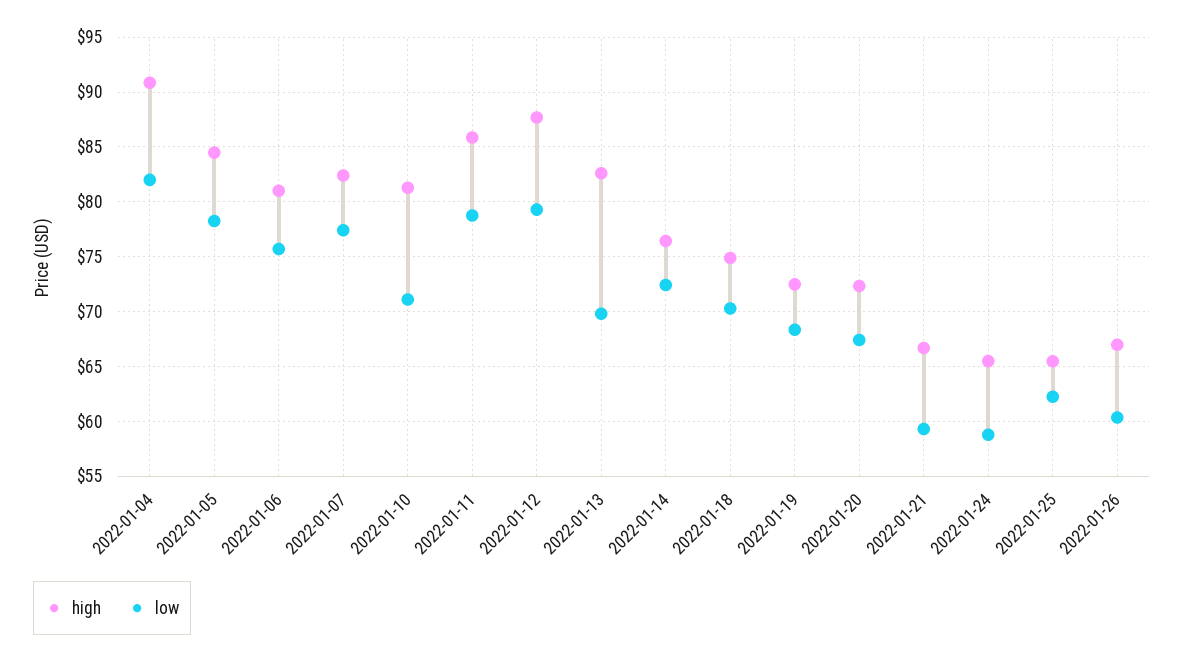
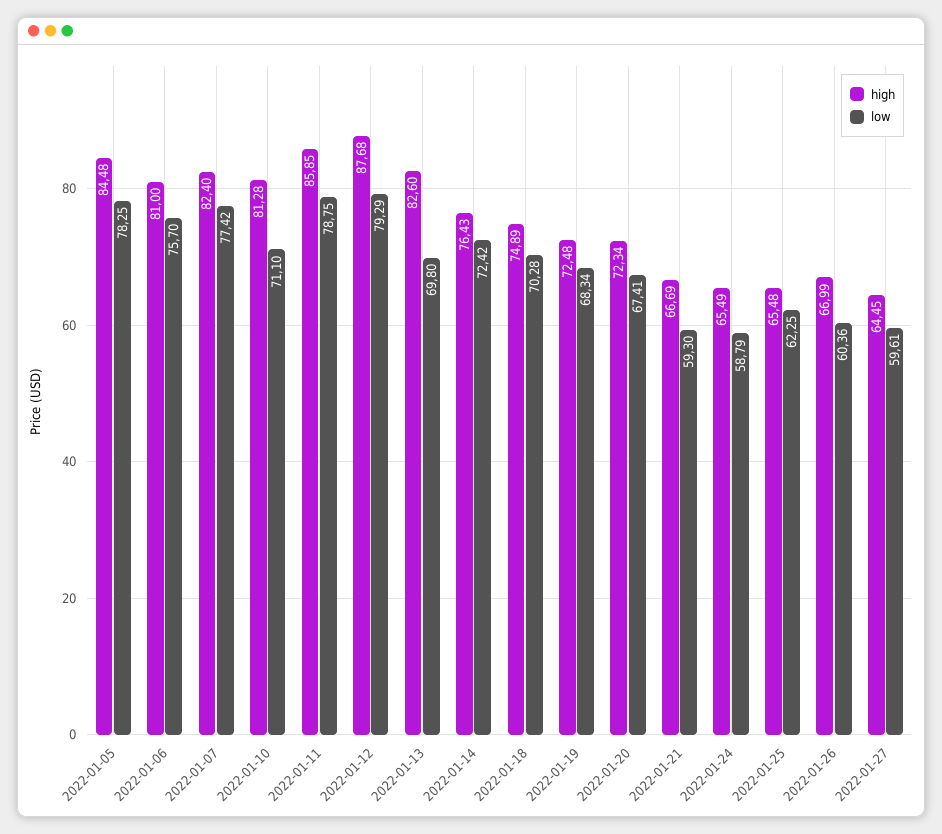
high, 2022-01-04: 91 -> none
low, 2022-01-04: 82 -> none
high, 2022-01-27: none -> 64.45
low, 2022-01-27: none -> 59.61

